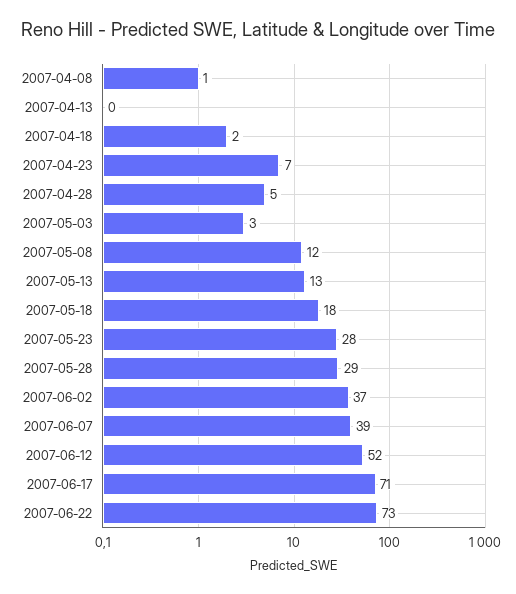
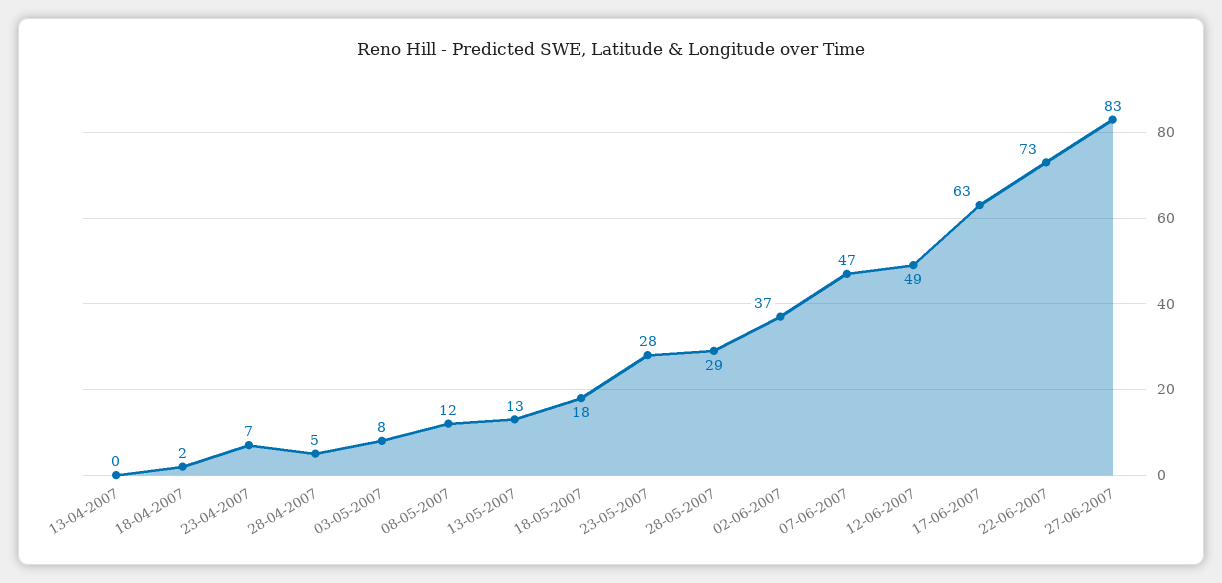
2007-04-08: 1 -> none
2007-05-03: 3 -> 8
2007-06-07: 39 -> 47
2007-06-12: 52 -> 49
2007-06-17: 71 -> 63
27-06-2007: none -> 83

